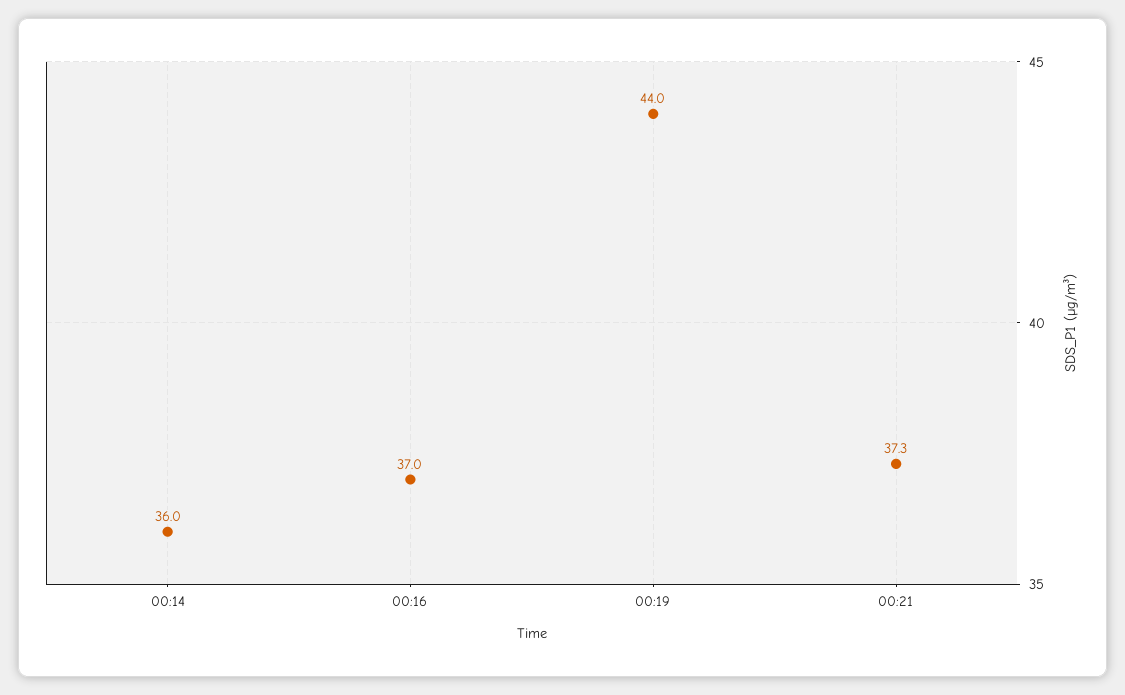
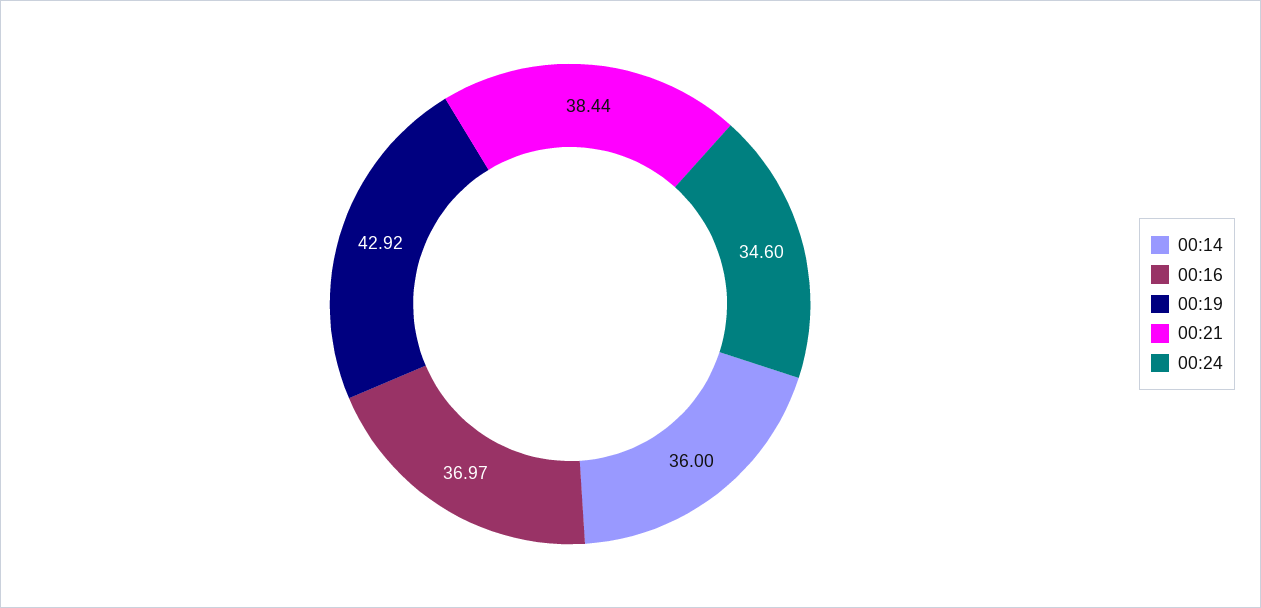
00:19: 44 -> 42.92
00:21: 37.3 -> 38.44
00:24: none -> 34.6

